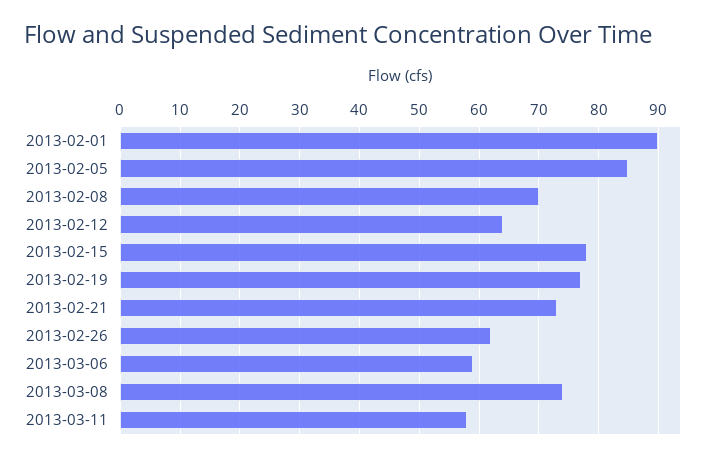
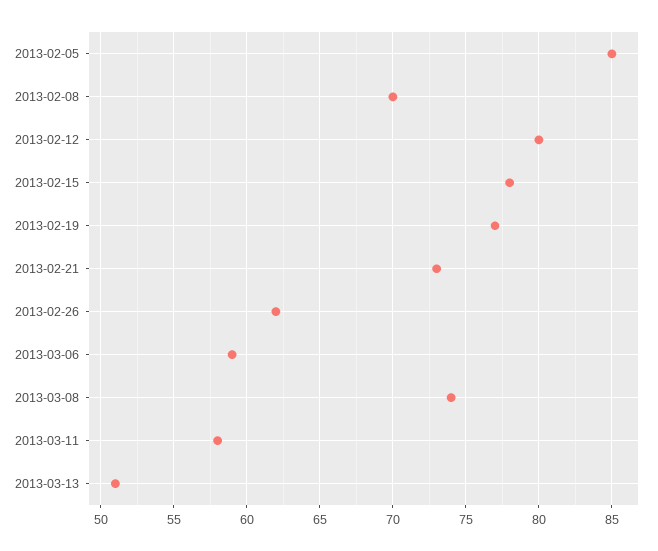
2013-02-01: 90 -> none
2013-02-12: 65 -> 80
2013-03-13: none -> 51

